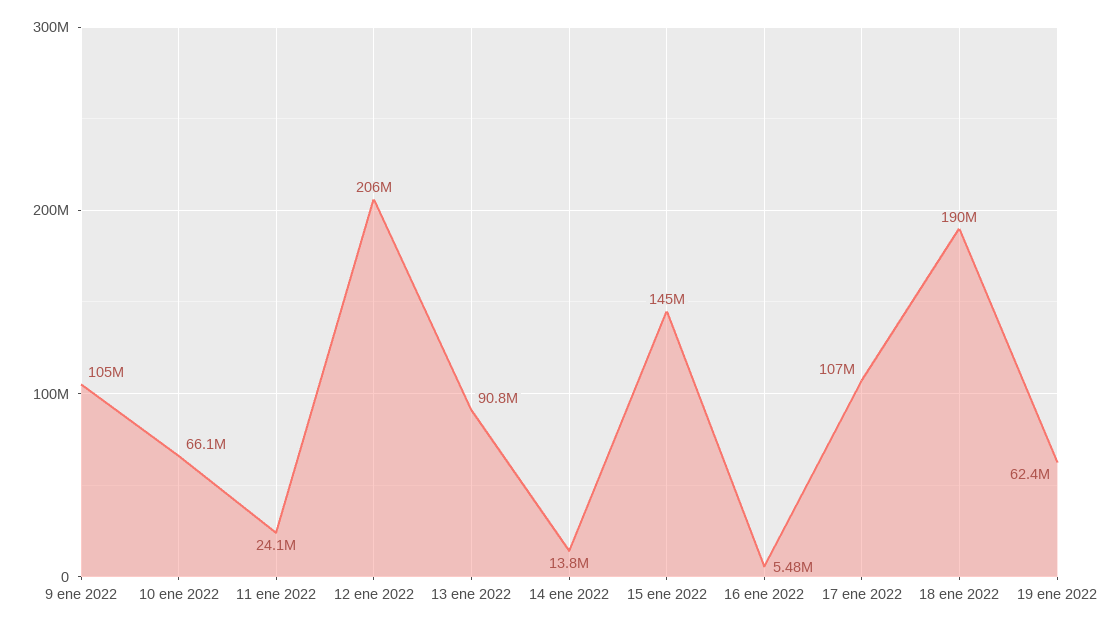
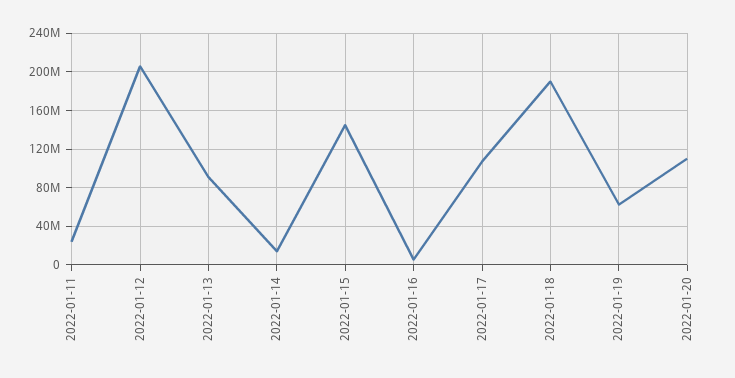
9 ene 2022: 105000000 -> none
10 ene 2022: 66100000 -> none
2022-01-20: none -> 110000000

